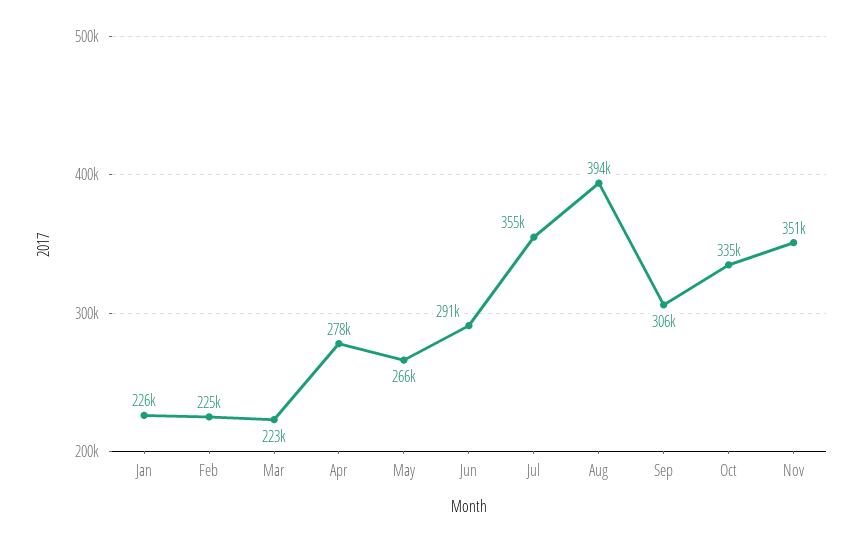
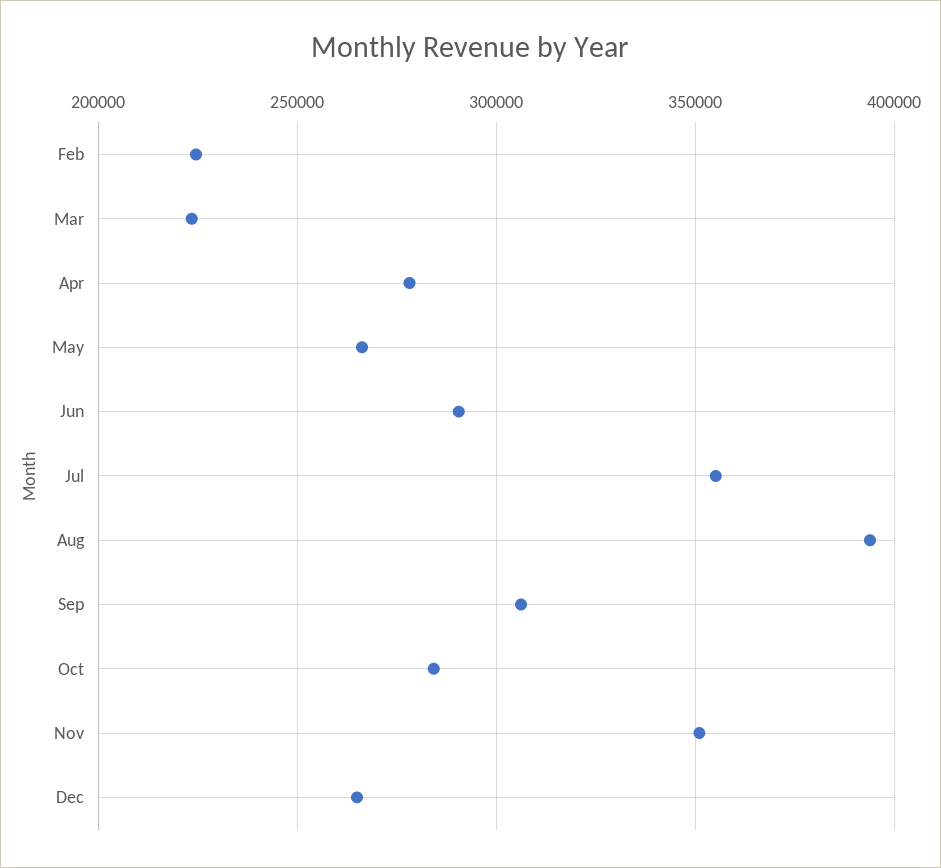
Jan: 226000 -> none
Oct: 335000 -> 285000
Dec: none -> 265000

